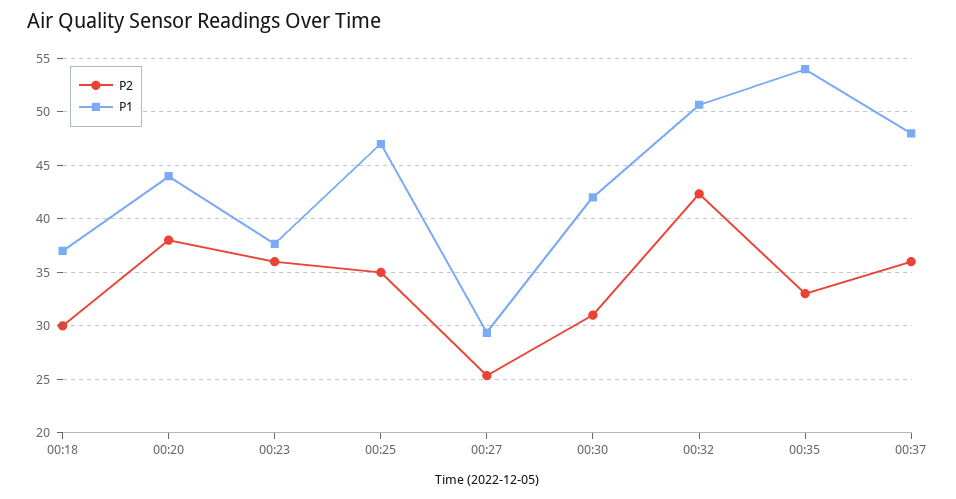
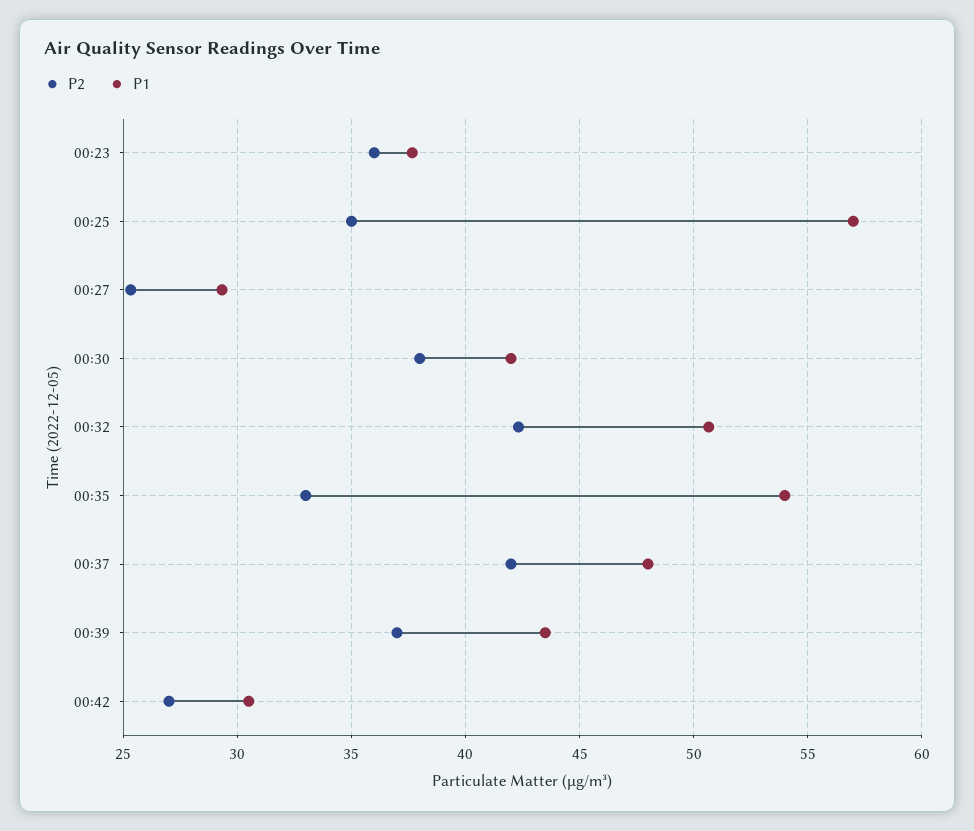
P2, 00:18: 30 -> none
P1, 00:18: 37 -> none
P2, 00:20: 38 -> none
P1, 00:20: 44 -> none
P1, 00:25: 47 -> 57
P2, 00:30: 31 -> 38
P2, 00:37: 36 -> 42
P2, 00:39: none -> 37
P1, 00:39: none -> 43.5
P2, 00:42: none -> 27
P1, 00:42: none -> 30.5

